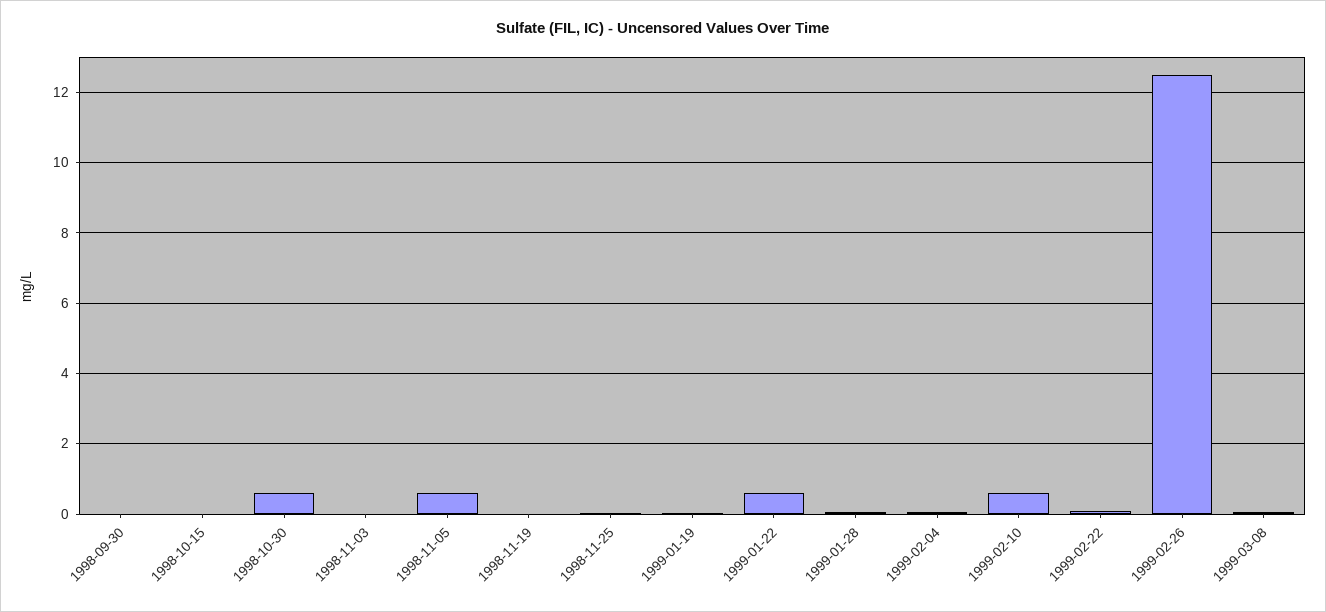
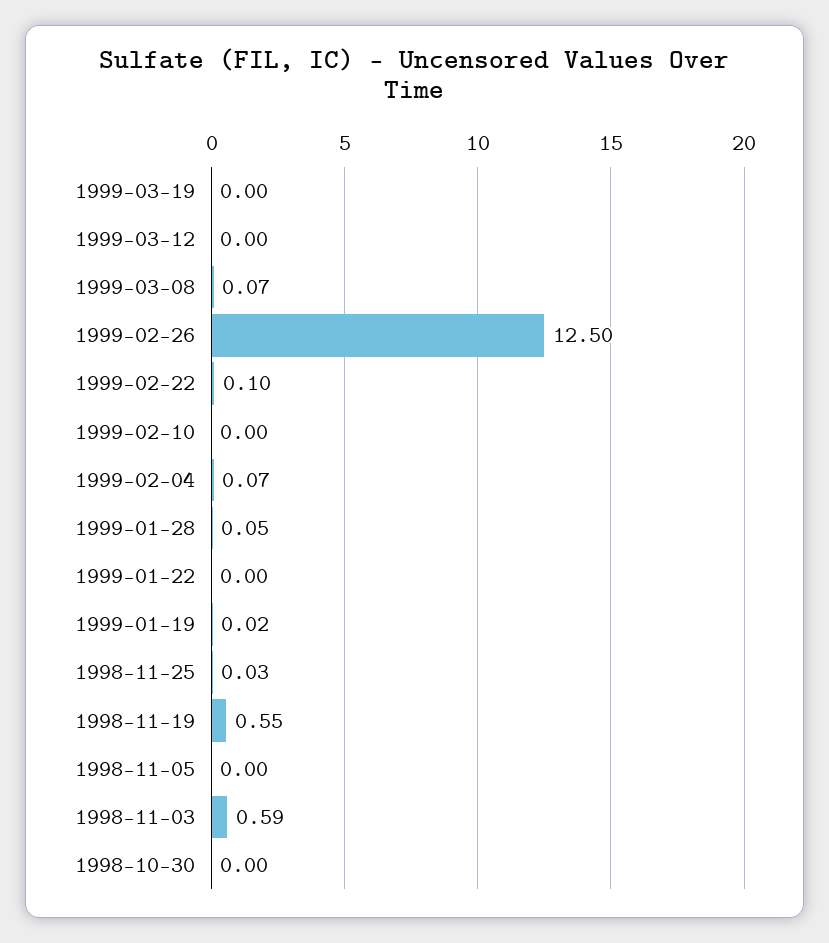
1998-09-30: 0 -> none
1998-10-15: 0 -> none
1998-10-30: 0.6 -> 0
1998-11-03: 0 -> 0.59
1998-11-05: 0.6 -> 0
1998-11-19: 0 -> 0.55
1999-01-22: 0.6 -> 0
1999-02-10: 0.6 -> 0
1999-03-19: none -> 0
1999-03-12: none -> 0

